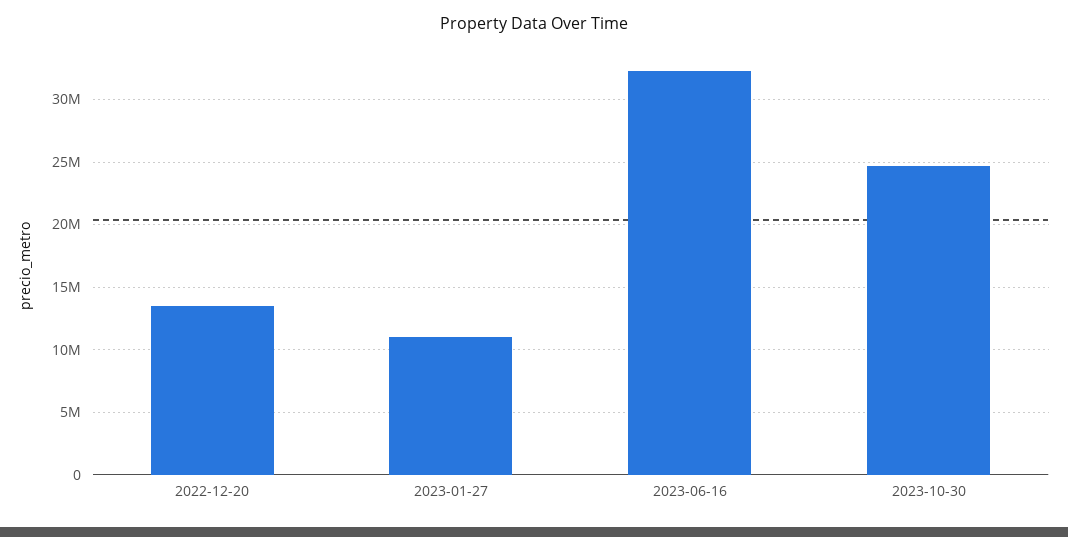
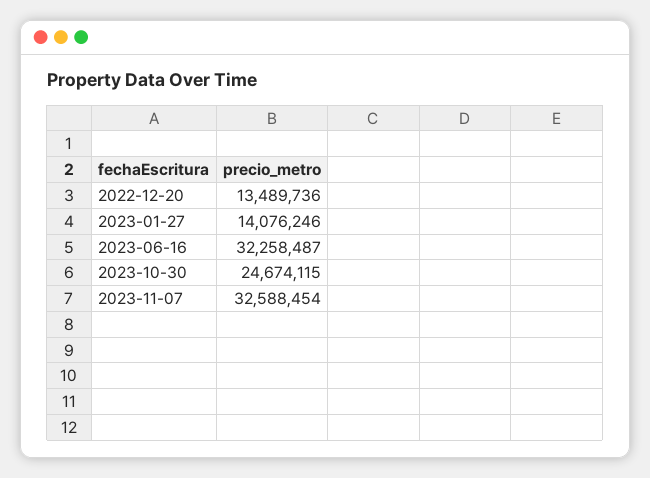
2023-01-27: 11000000 -> 14076246
2023-11-07: none -> 32588454

